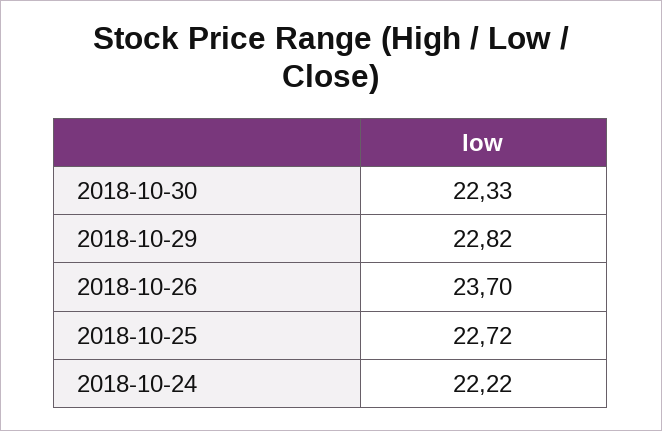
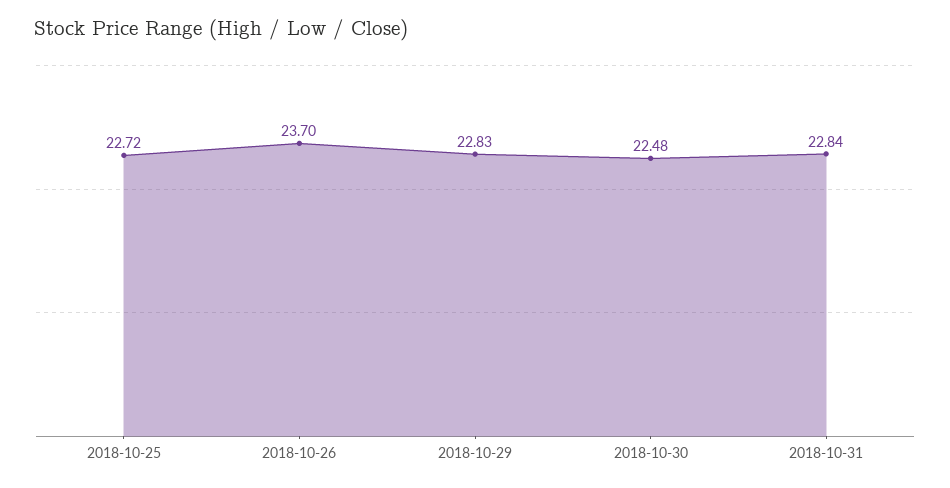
2018-10-30: 22.33 -> 22.48
2018-10-29: 22.82 -> 22.83
2018-10-24: 22.22 -> none
2018-10-31: none -> 22.84

